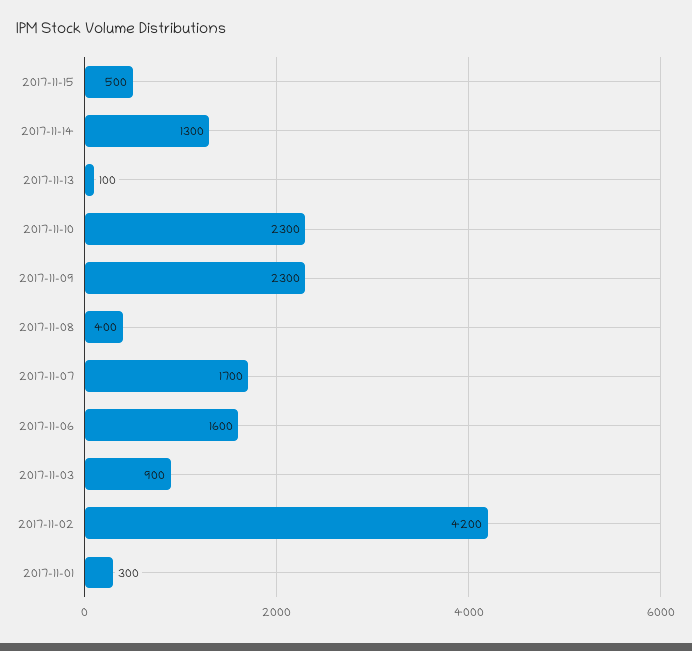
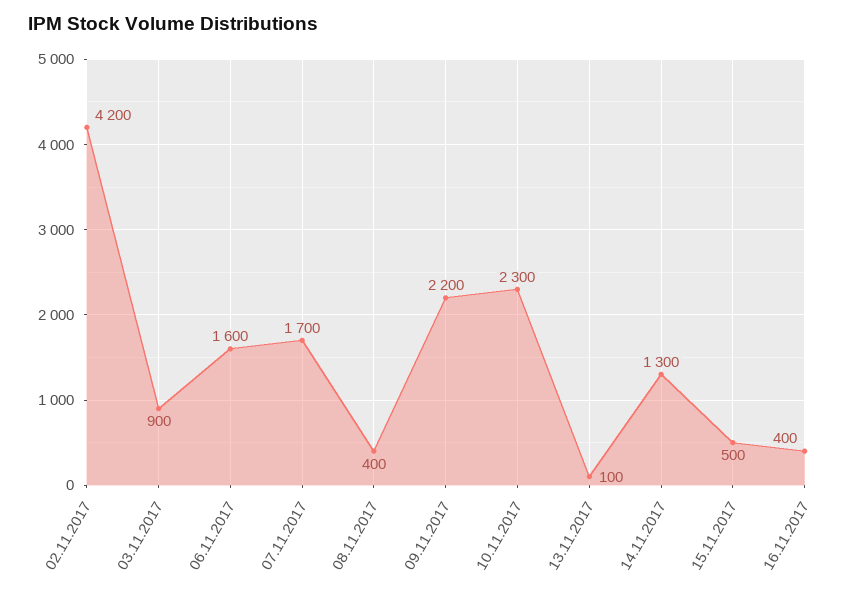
2017-11-09: 2300 -> 2200
2017-11-01: 300 -> none
16.11.2017: none -> 400

